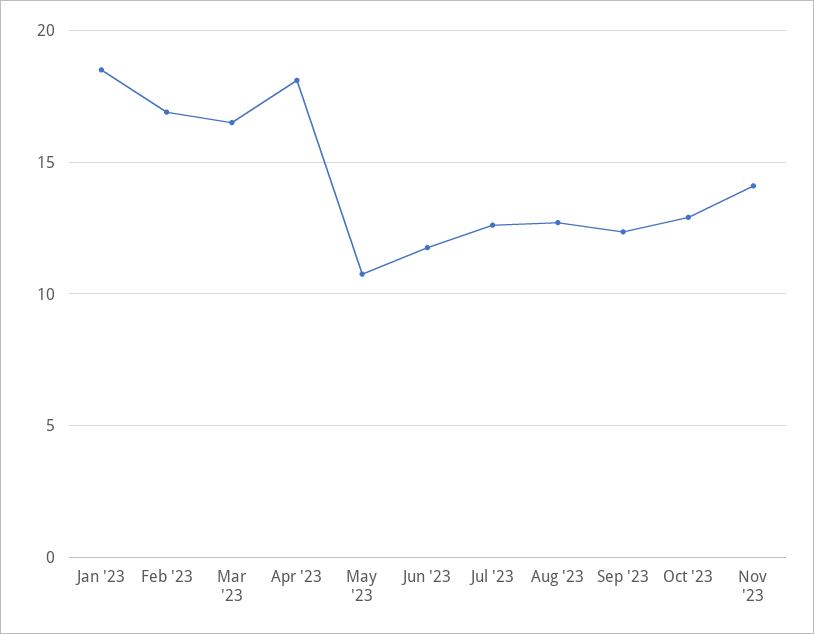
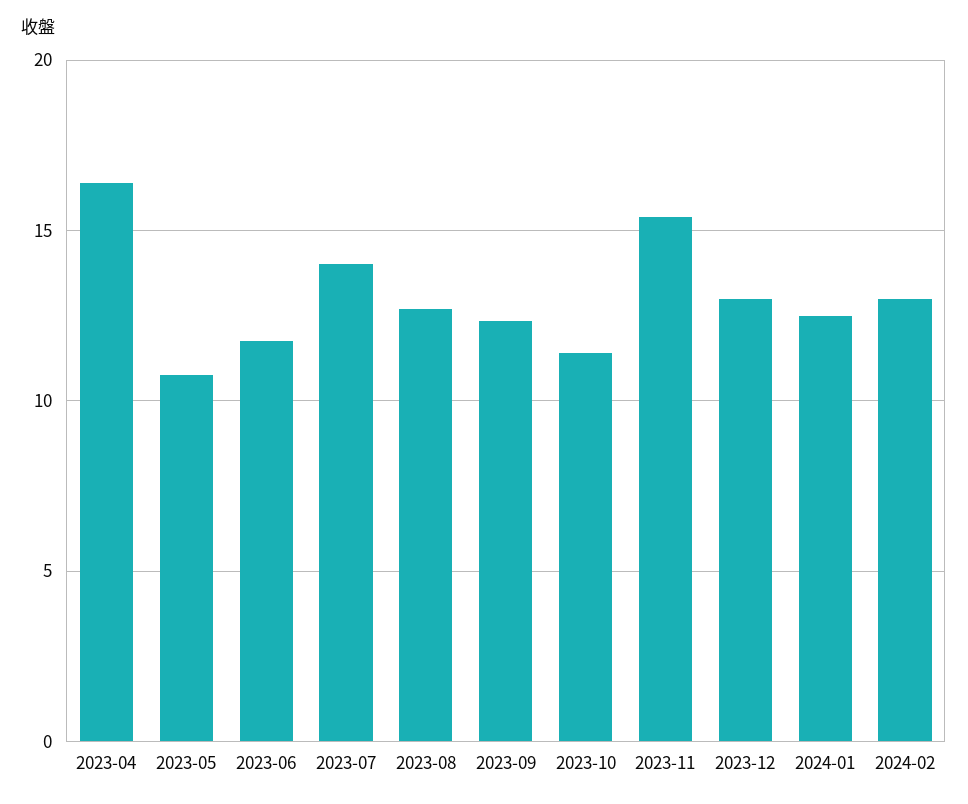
Jan '23: 18.5 -> none
Feb '23: 17 -> none
Mar '23: 16.5 -> none
Apr '23: 18 -> 16.5
Jul '23: 12.5 -> 14
Oct '23: 13 -> 11.5
Nov '23: 14 -> 15.5
2023-12: none -> 13
2024-01: none -> 12.5
2024-02: none -> 13

